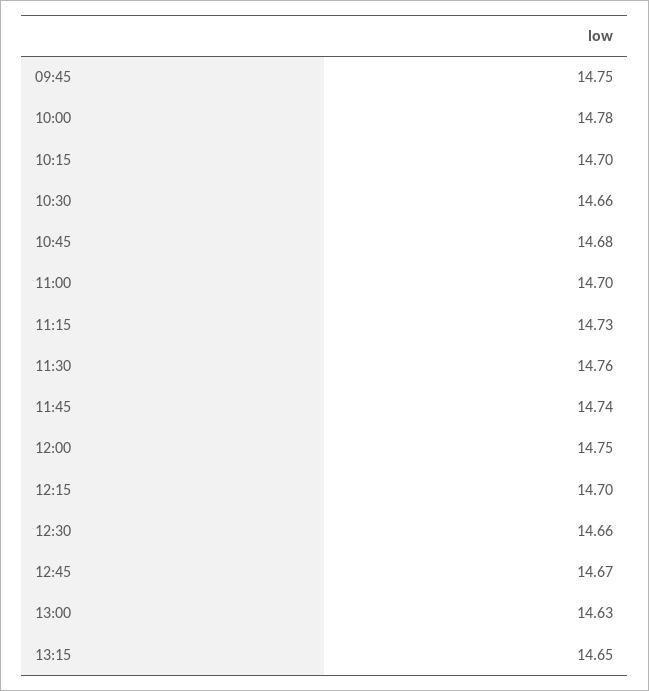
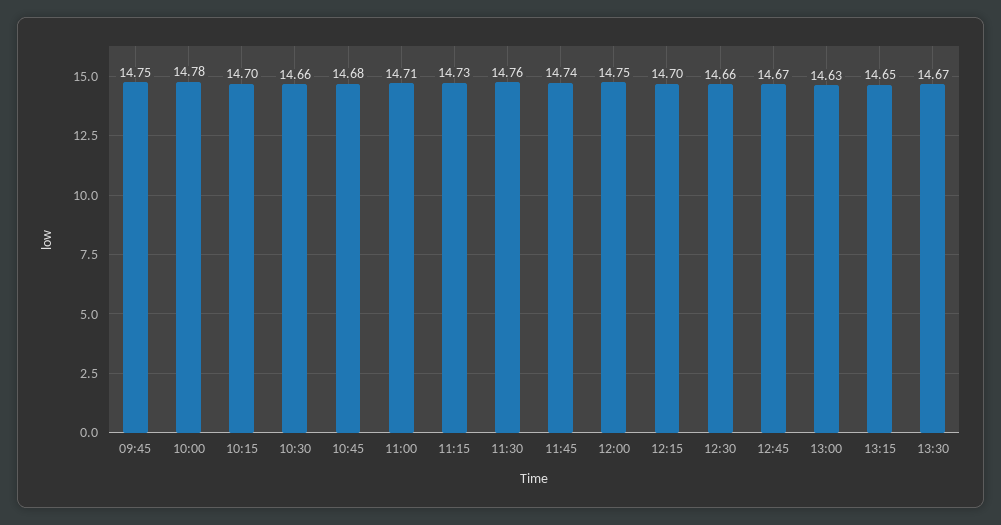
11:00: 14.7 -> 14.71
13:30: none -> 14.67

